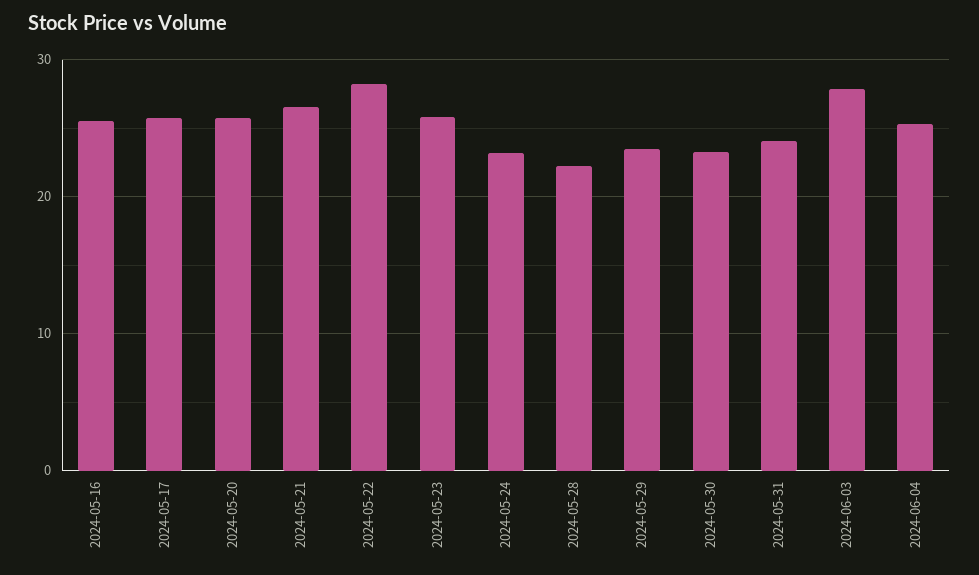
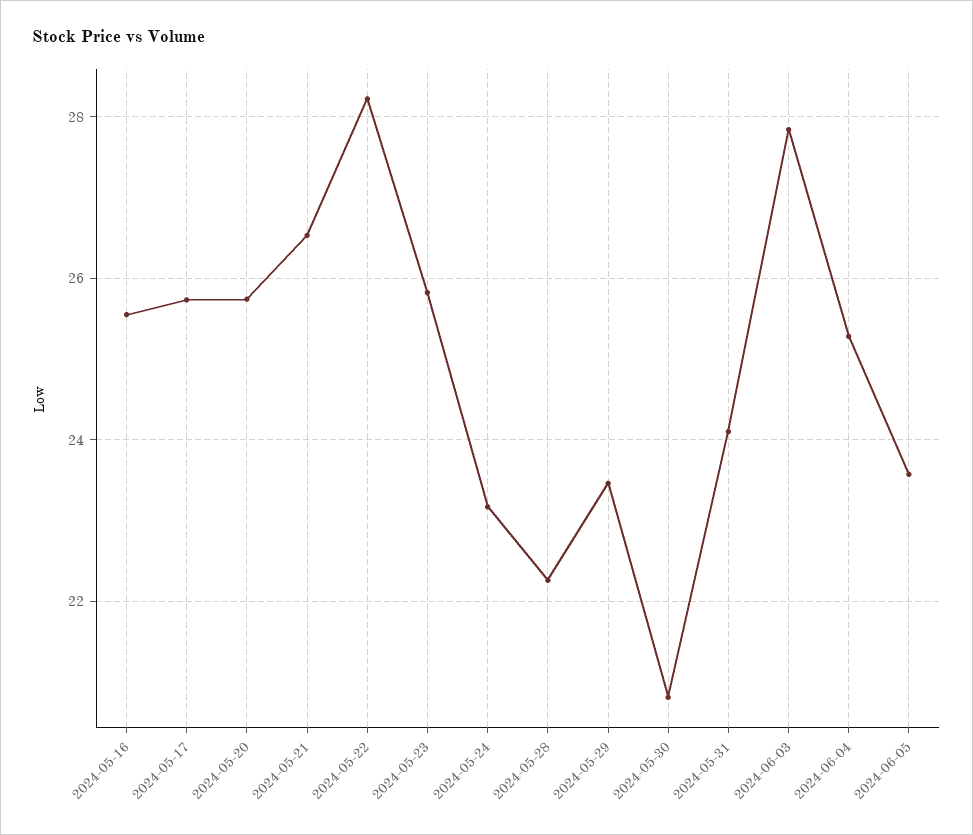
2024-05-30: 23 -> 20.8
2024-06-05: none -> 23.6

